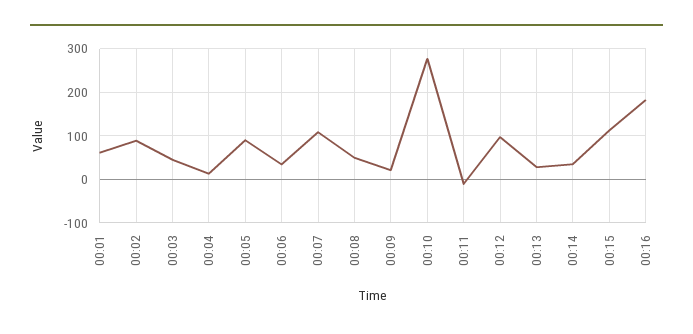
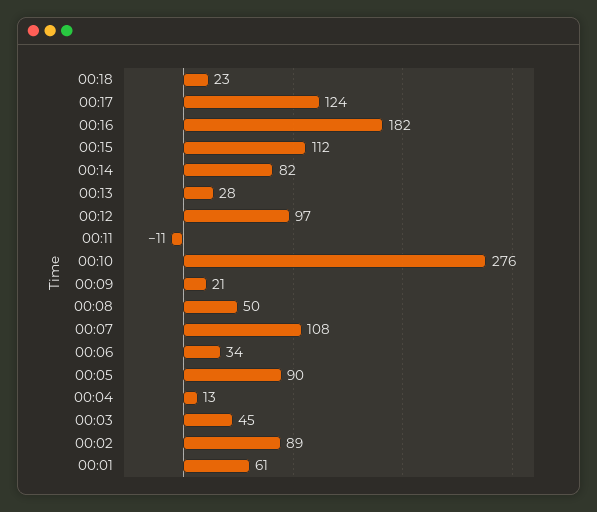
00:14: 40 -> 82
00:18: none -> 23
00:17: none -> 124

